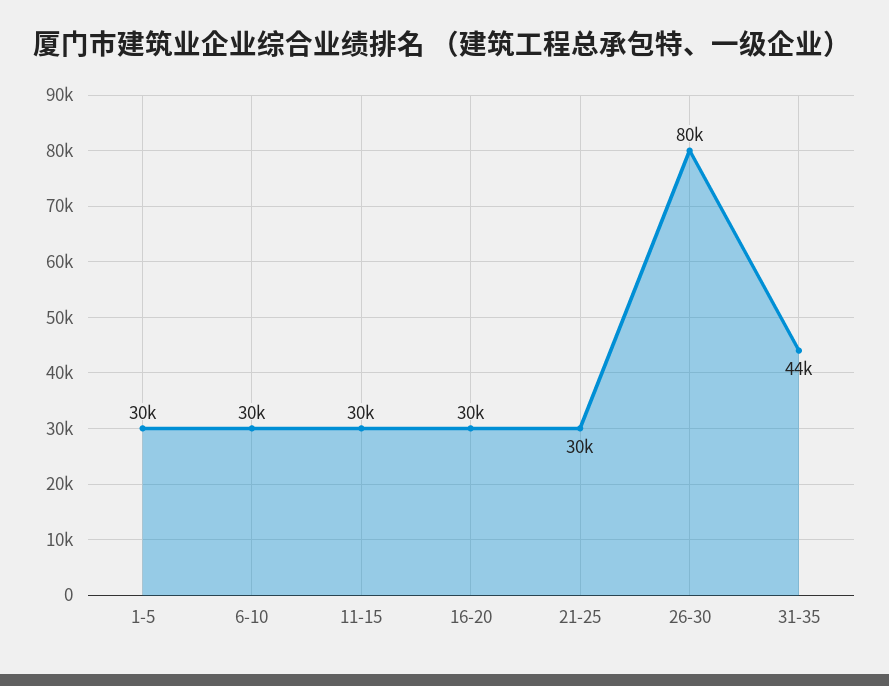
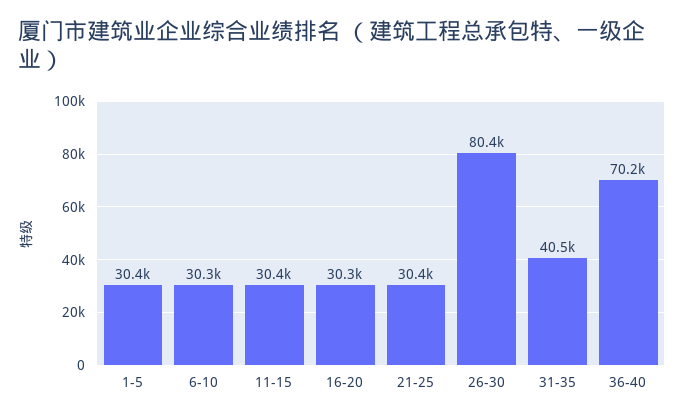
31-35: 44000 -> 40500
36-40: none -> 70200

